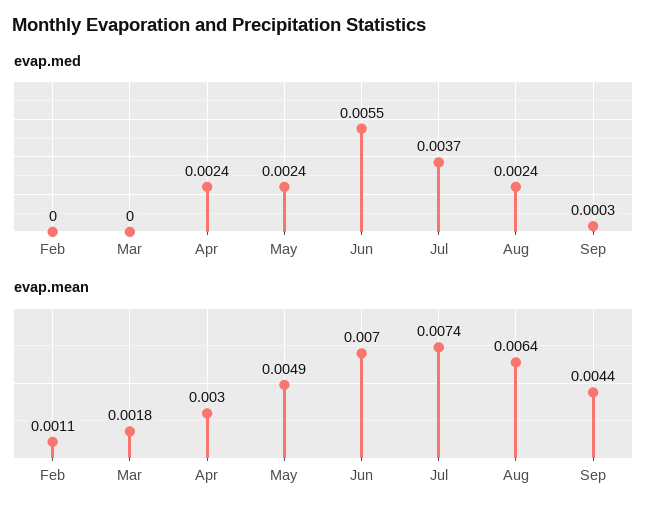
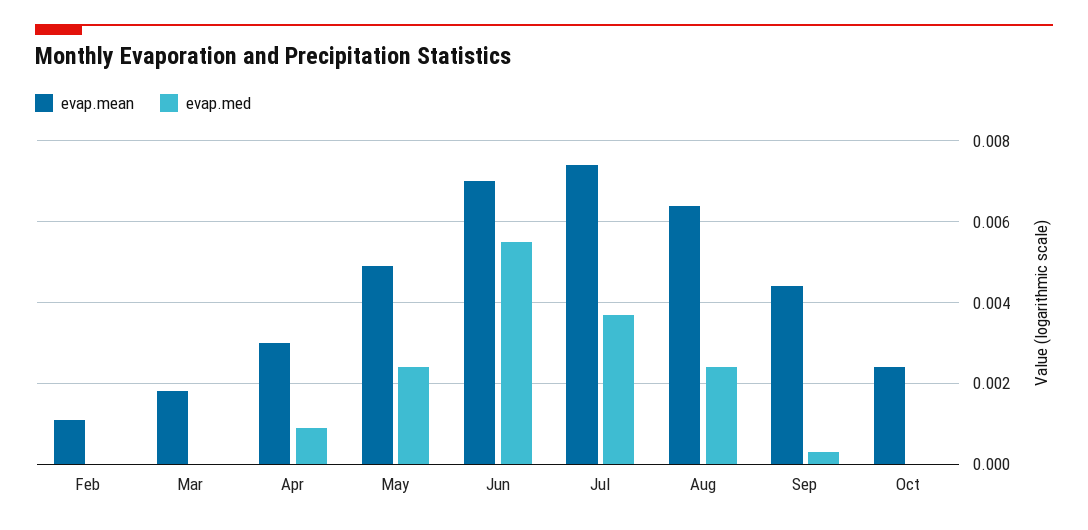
evap.med, Apr: 0.0024 -> 0.001
evap.mean, Oct: none -> 0.0025
evap.med, Oct: none -> 0

